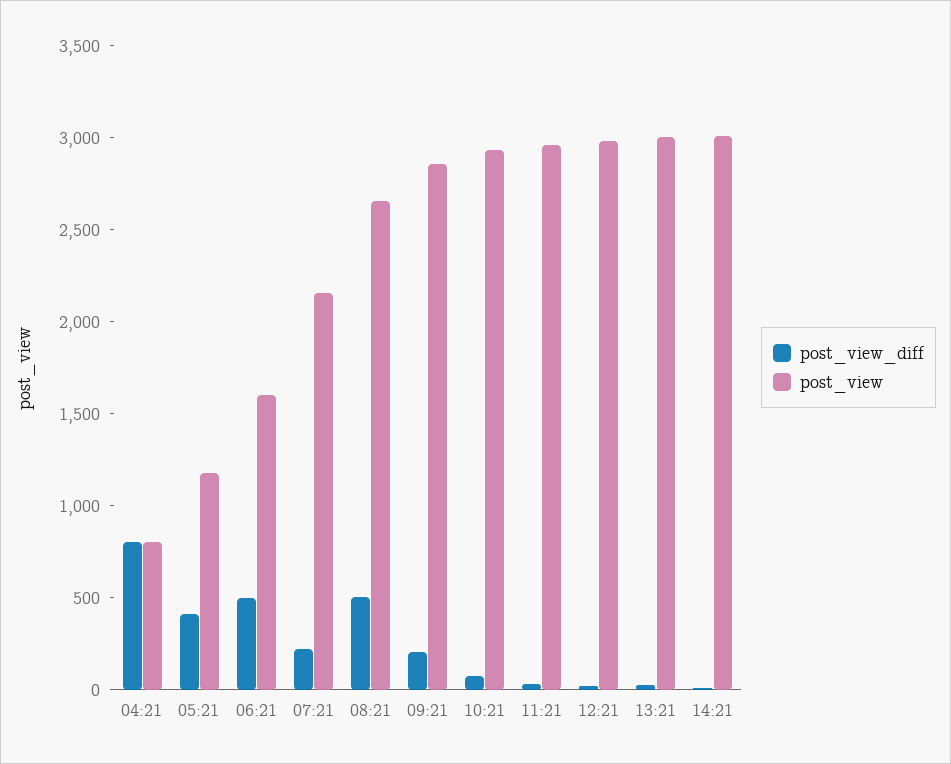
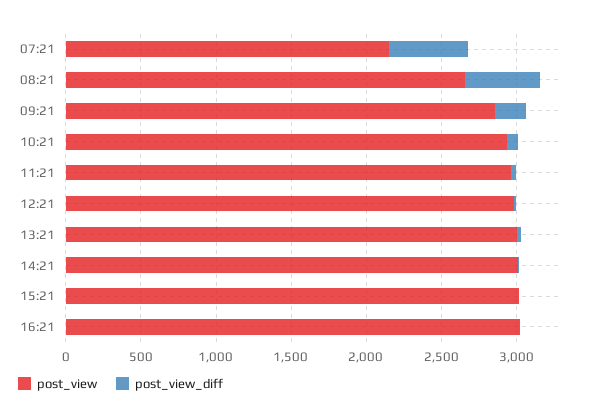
post_view_diff, 04:21: 800 -> none
post_view, 04:21: 800 -> none
post_view_diff, 05:21: 400 -> none
post_view, 05:21: 1200 -> none
post_view_diff, 06:21: 500 -> none
post_view, 06:21: 1600 -> none
post_view_diff, 07:21: 200 -> 500
post_view, 15:21: none -> 3000
post_view_diff, 15:21: none -> 0
post_view, 16:21: none -> 3000
post_view_diff, 16:21: none -> 0

